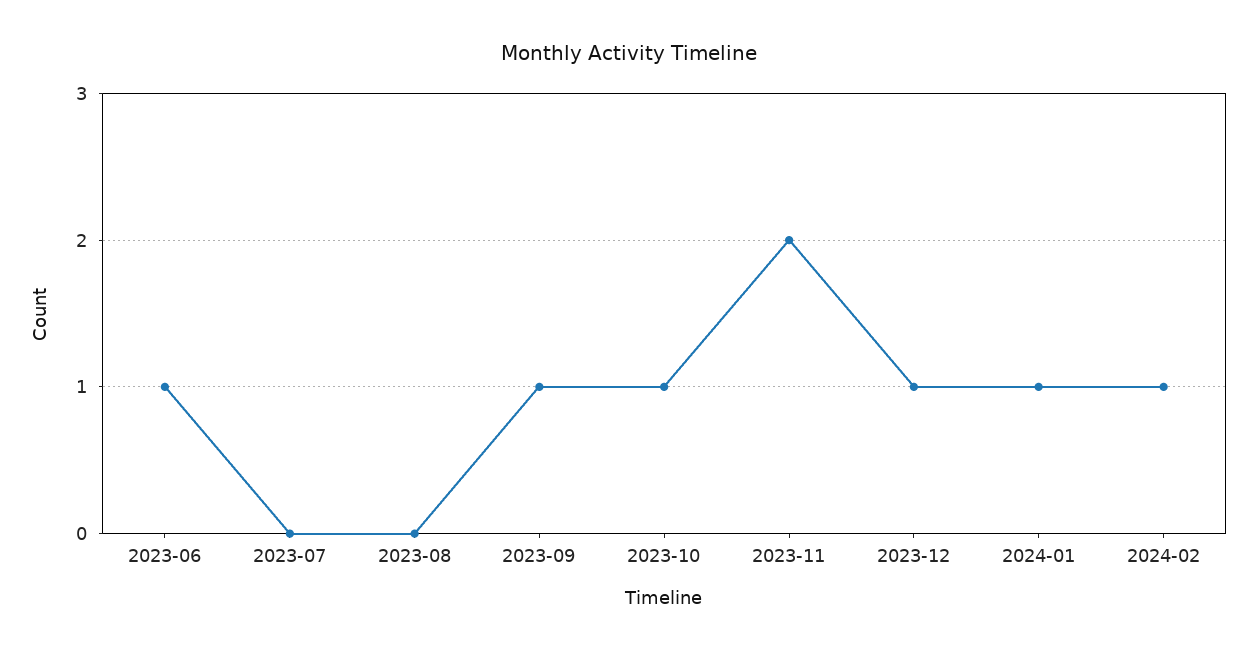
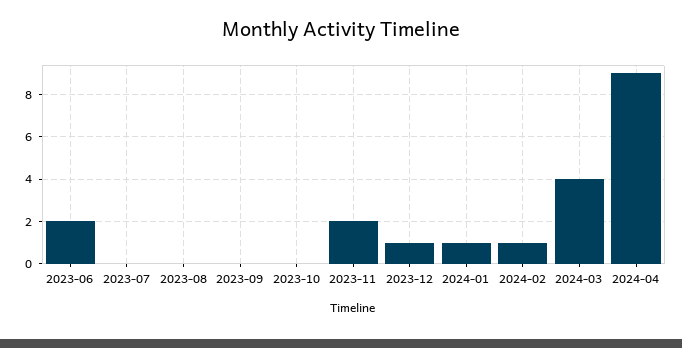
2023-06: 1 -> 2
2023-09: 1 -> 0
2023-10: 1 -> 0
2024-03: none -> 4
2024-04: none -> 9

